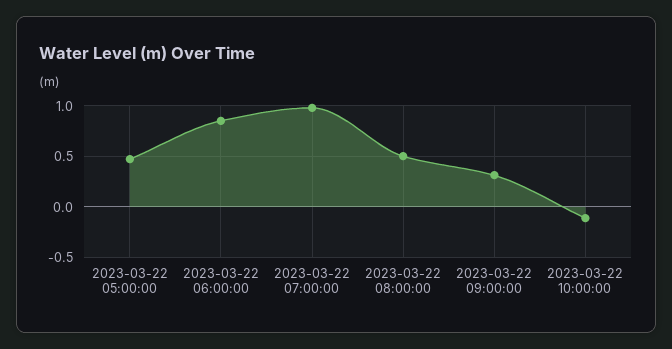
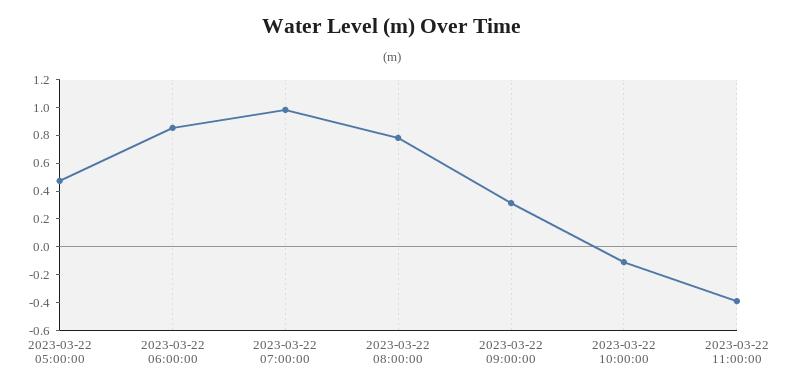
2023-03-22 08:00:00: 0.5 -> 0.8
2023-03-22 11:00:00: none -> -0.4

